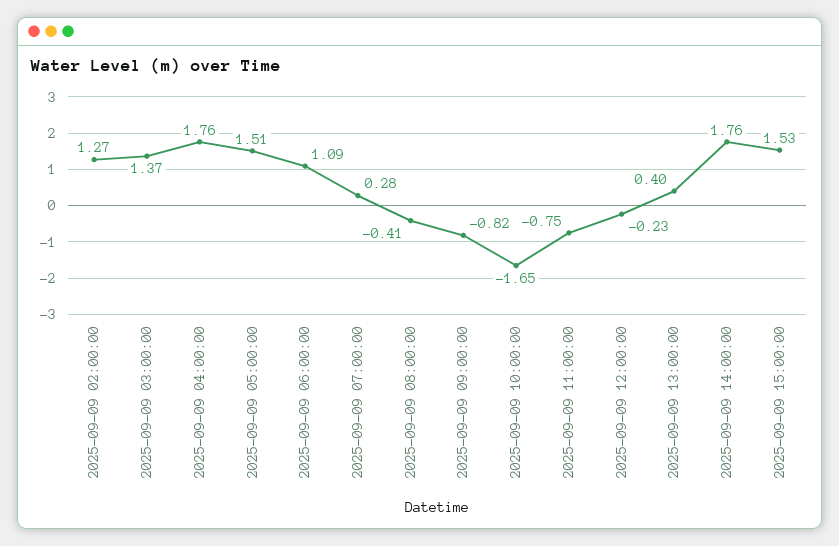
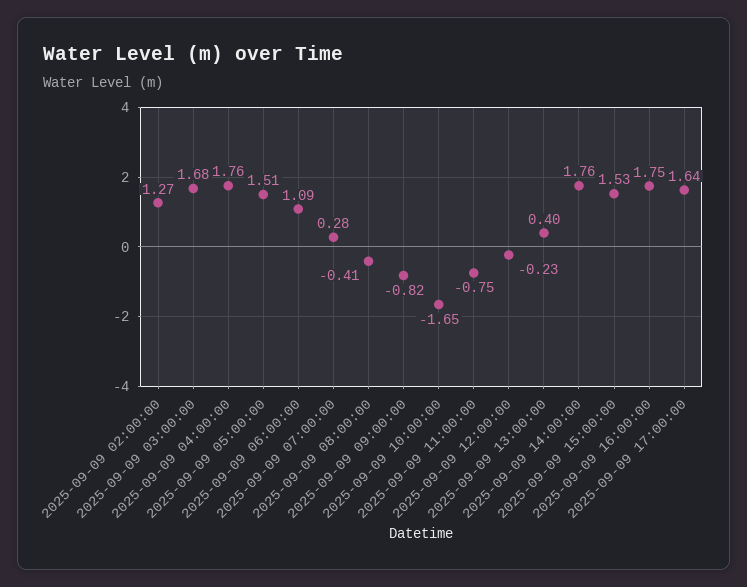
2025-09-09 03:00:00: 1.37 -> 1.68
2025-09-09 16:00:00: none -> 1.75
2025-09-09 17:00:00: none -> 1.64

